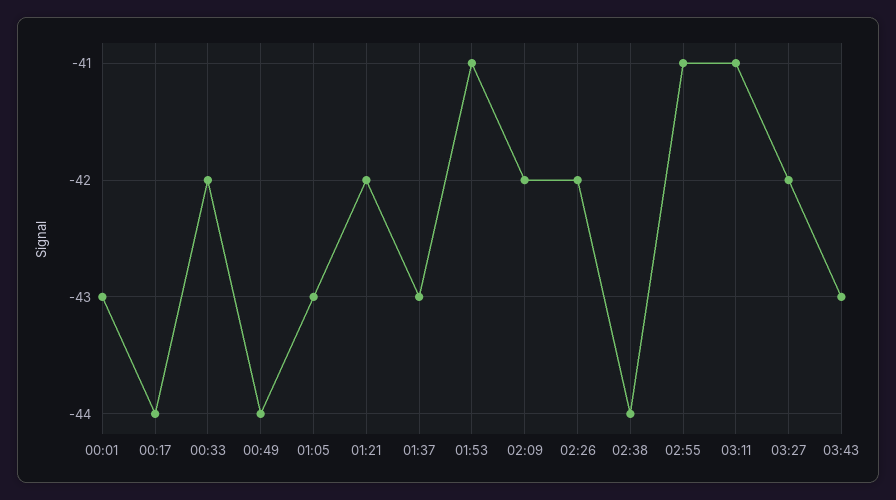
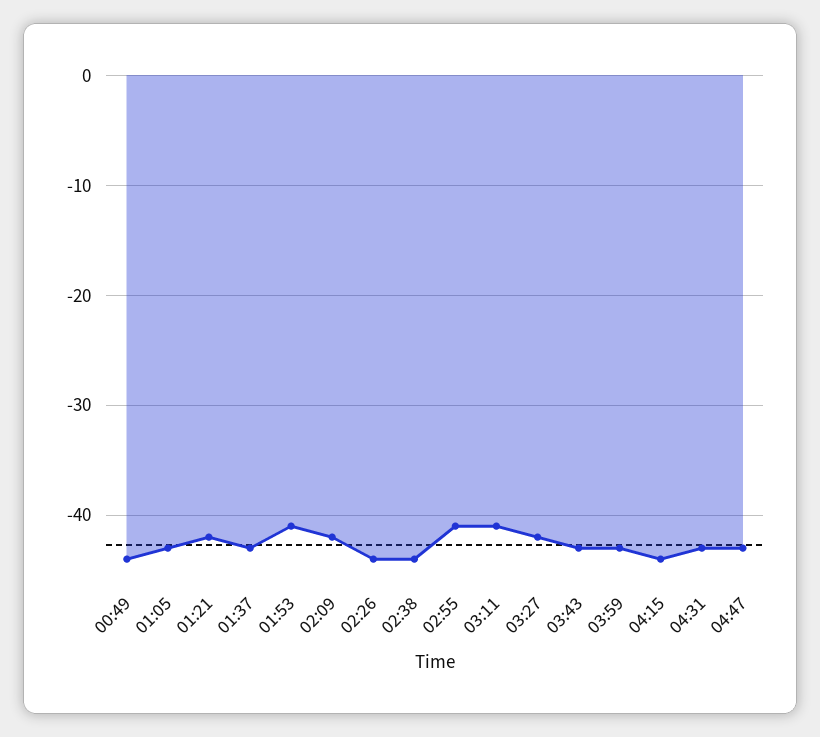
00:01: -43 -> none
00:17: -44 -> none
00:33: -42 -> none
02:26: -42 -> -44
03:59: none -> -43
04:15: none -> -44
04:31: none -> -43
04:47: none -> -43

